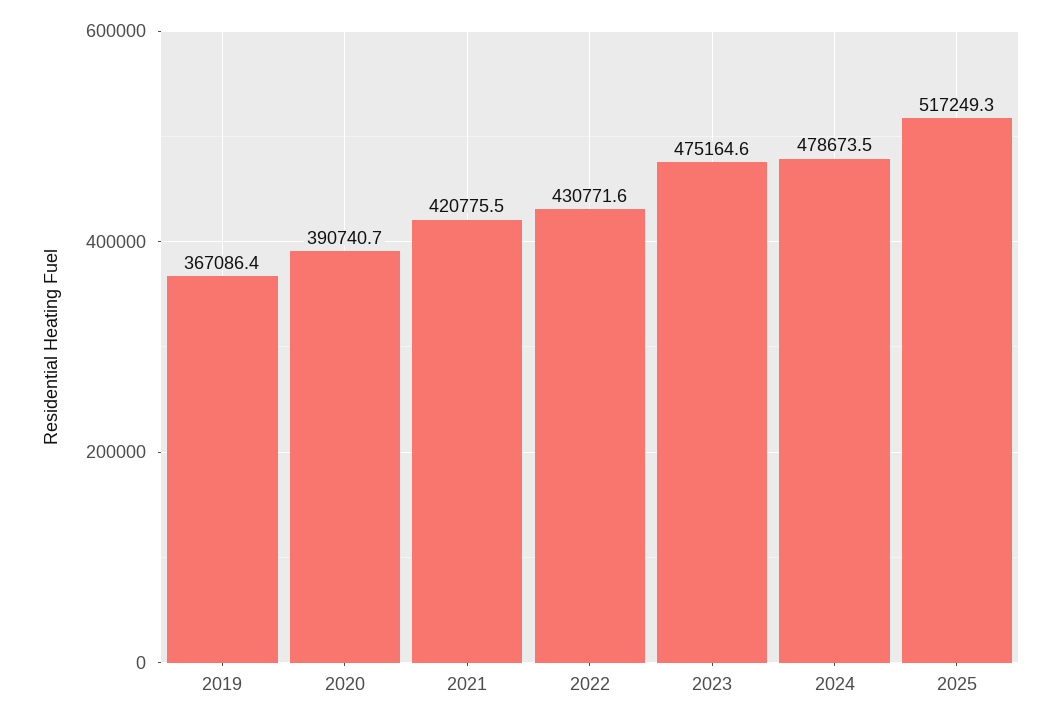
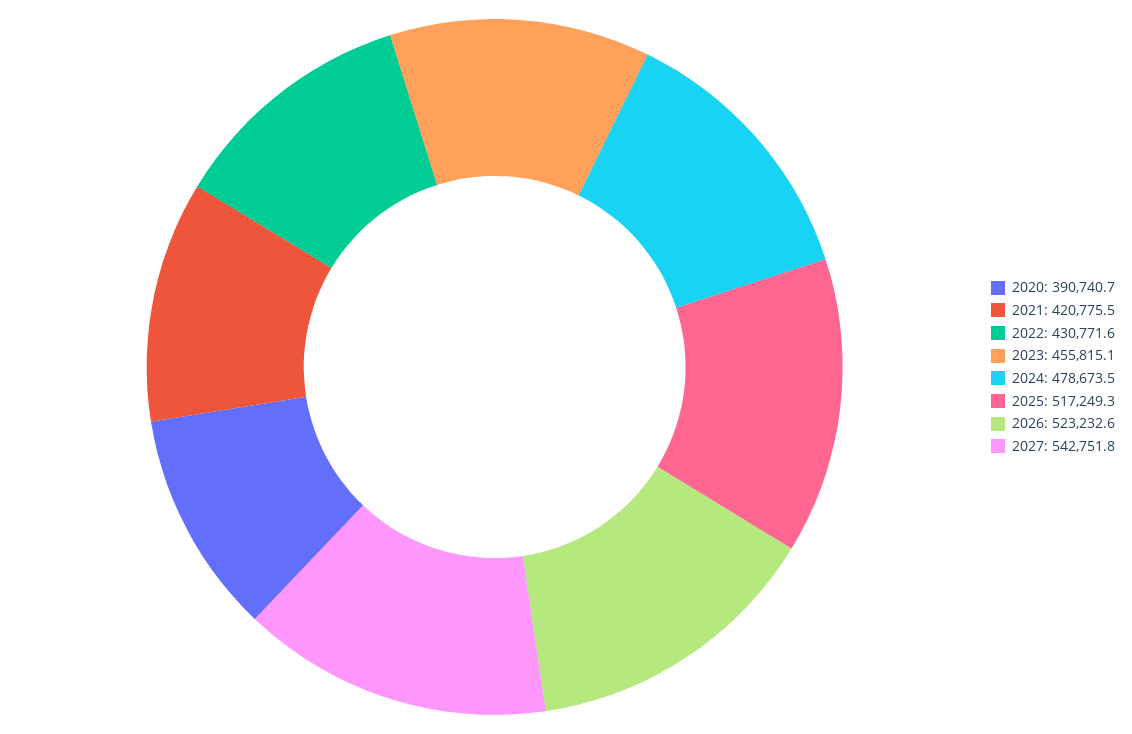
2019: 367086.4 -> none
2023: 475164.6 -> 455815.1
2026: none -> 523232.6
2027: none -> 542751.8

